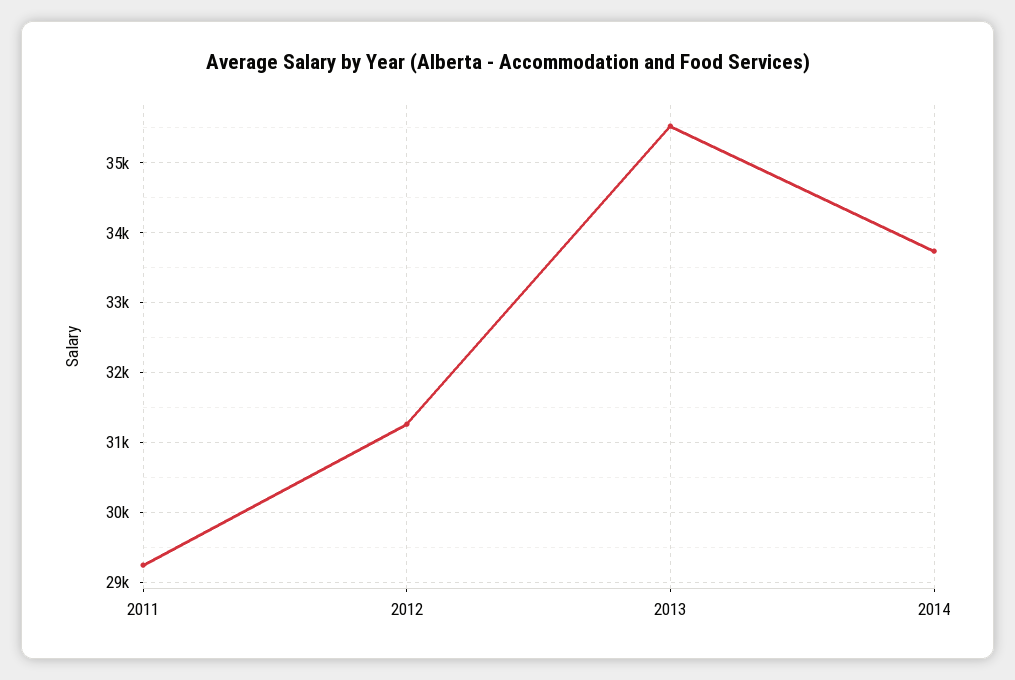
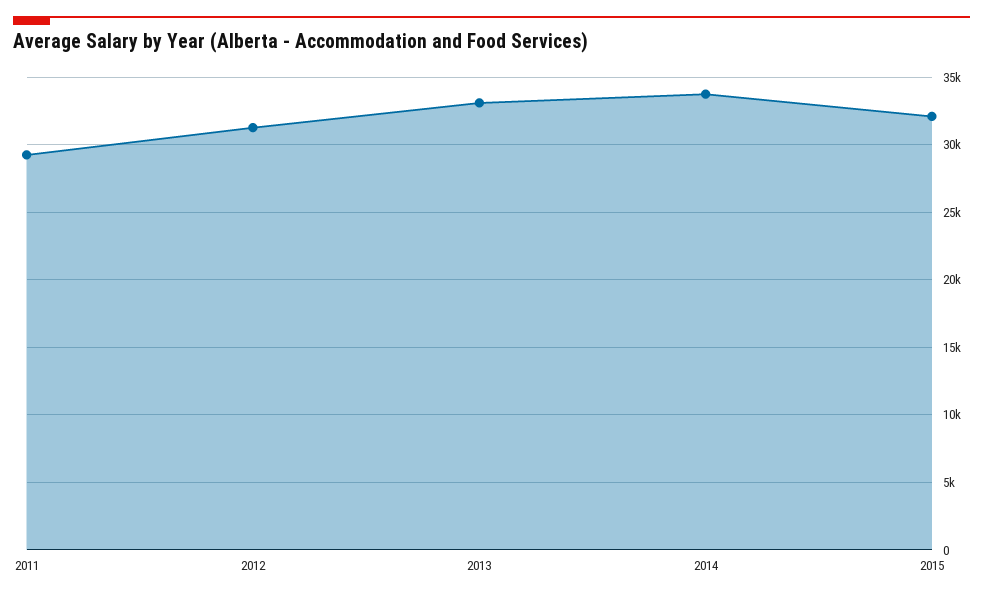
2013: 35500 -> 33000
2015: none -> 32000

